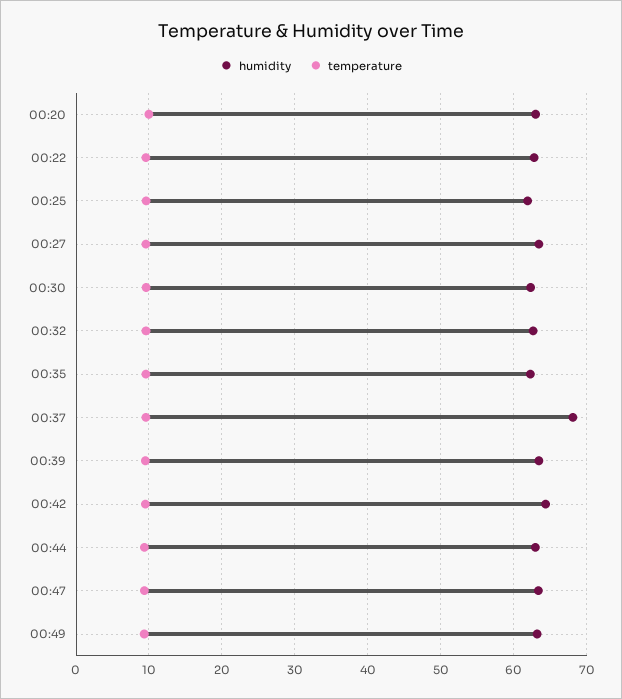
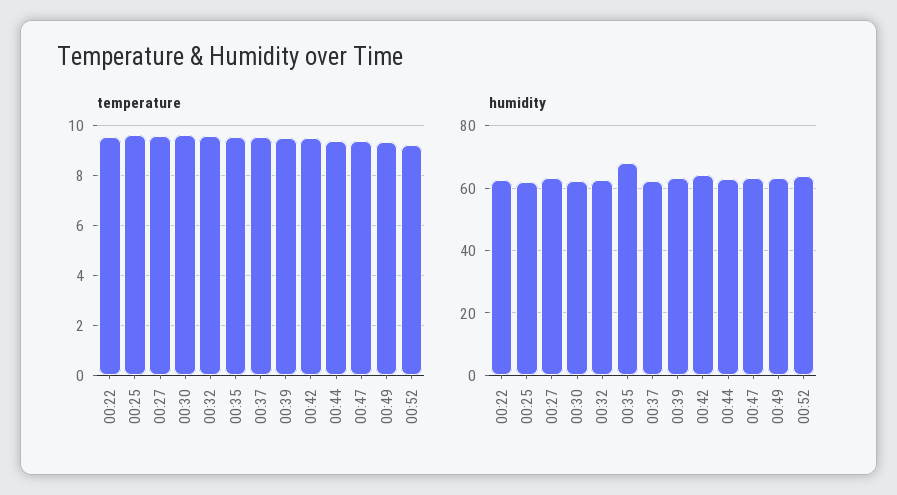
humidity, 00:20: 63 -> none
temperature, 00:20: 10 -> none
humidity, 00:35: 62 -> 68
humidity, 00:37: 68 -> 62
temperature, 00:52: none -> 9.25
humidity, 00:52: none -> 64

